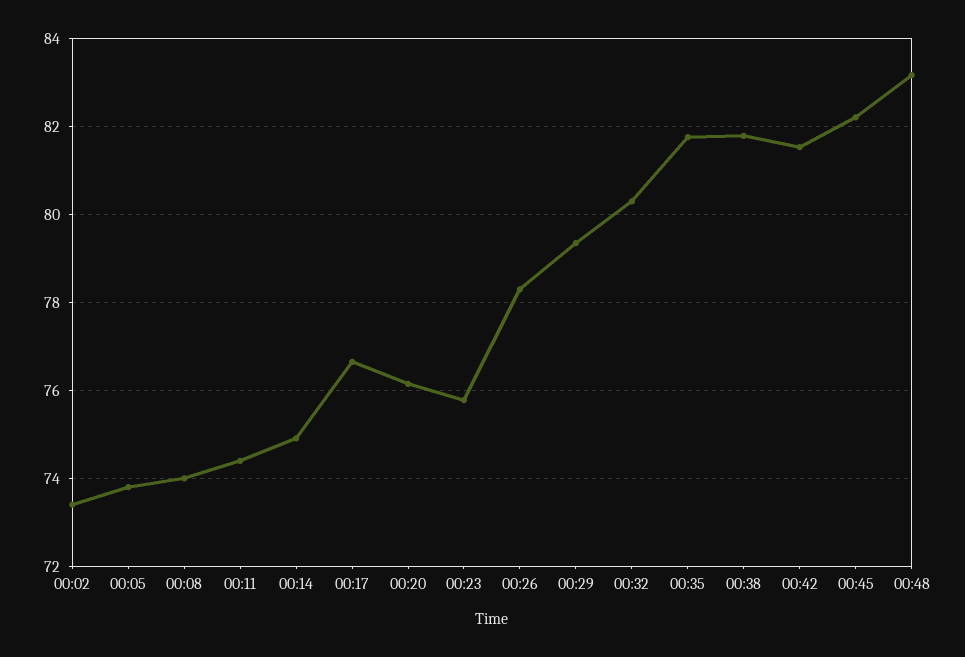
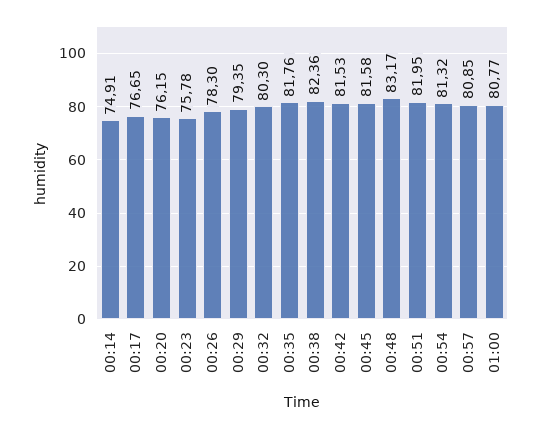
00:02: 73.4 -> none
00:05: 73.8 -> none
00:08: 74 -> none
00:11: 74.4 -> none
00:38: 81.8 -> 82.36
00:45: 82.2 -> 81.58
00:51: none -> 81.95
00:54: none -> 81.32
00:57: none -> 80.85
01:00: none -> 80.77

